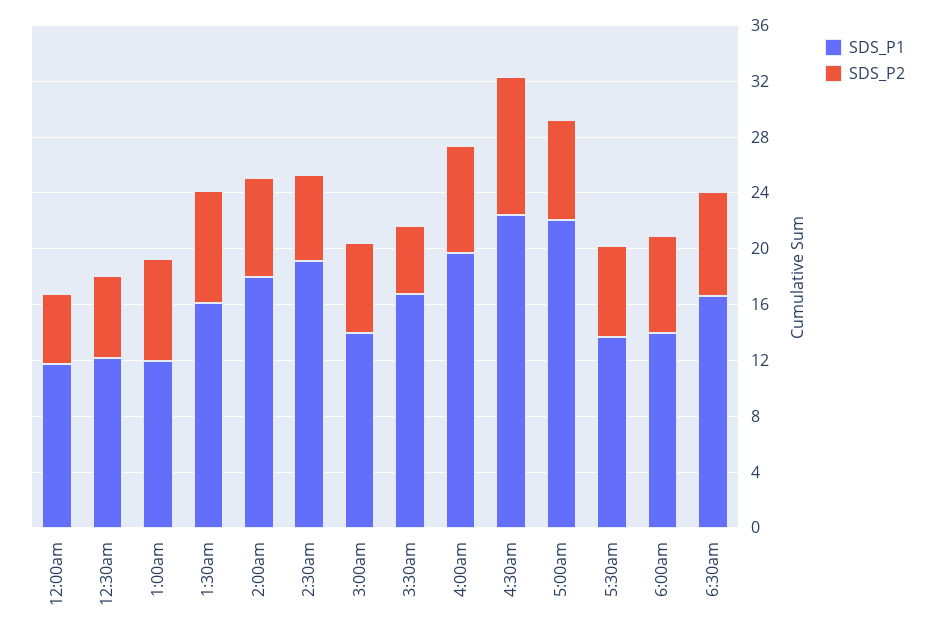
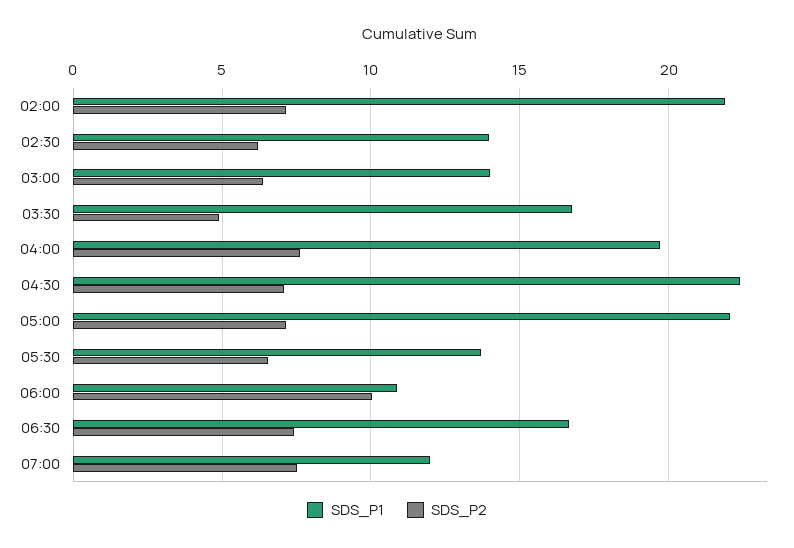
SDS_P1, 12:00am: 12 -> none
SDS_P2, 12:00am: 5 -> none
SDS_P1, 12:30am: 12 -> none
SDS_P2, 12:30am: 6 -> none
SDS_P1, 1:00am: 12 -> none
SDS_P2, 1:00am: 7 -> none
SDS_P1, 1:30am: 16 -> none
SDS_P2, 1:30am: 8 -> none
SDS_P1, 2:00am: 18 -> 22
SDS_P1, 2:30am: 19 -> 14
SDS_P2, 4:30am: 10 -> 7
SDS_P1, 6:00am: 14 -> 11
SDS_P2, 6:00am: 7 -> 10
SDS_P1, 07:00: none -> 12
SDS_P2, 07:00: none -> 7.5

